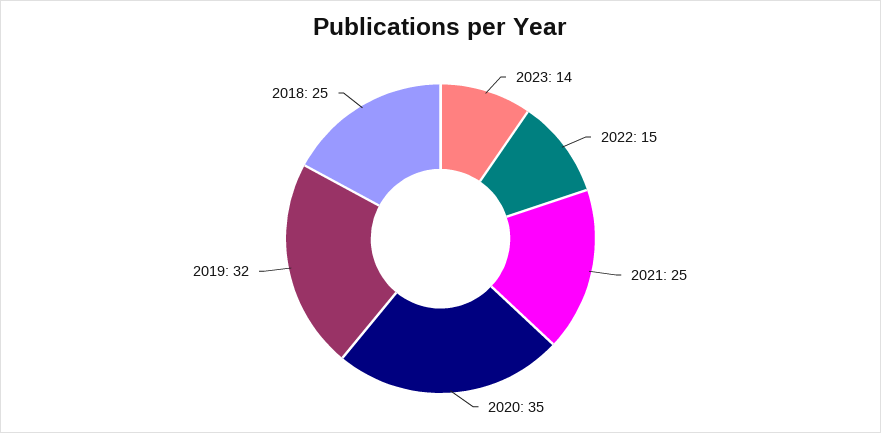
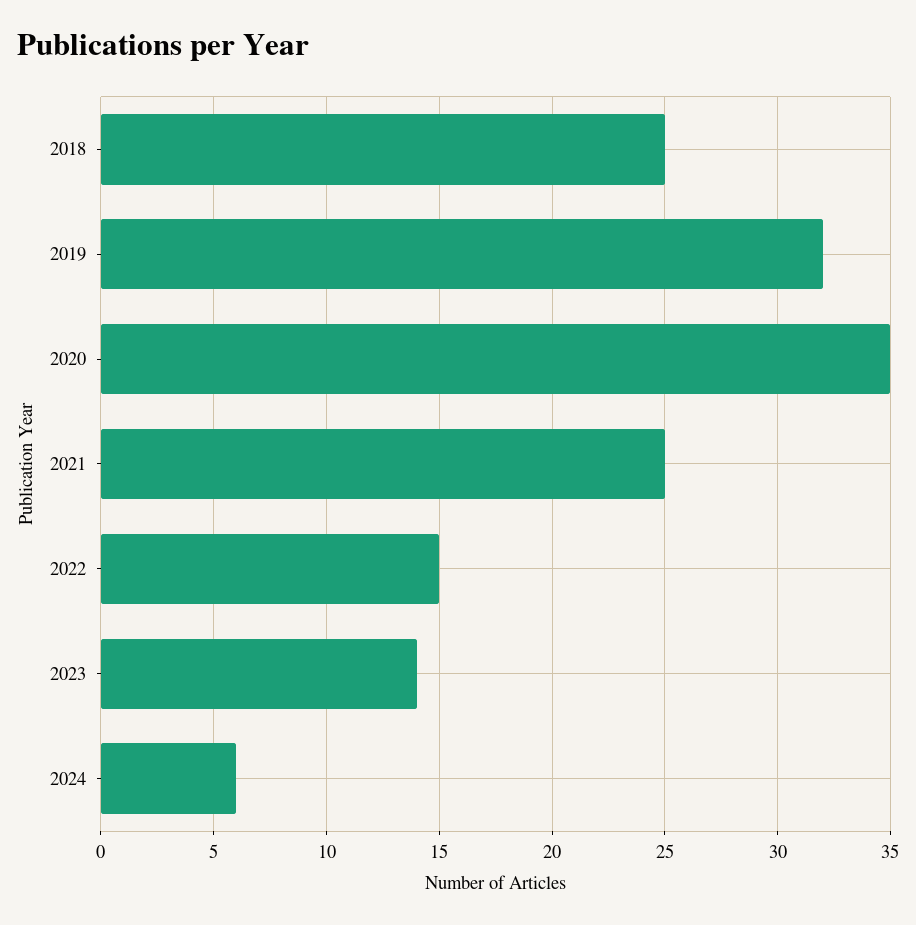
2024: none -> 6

